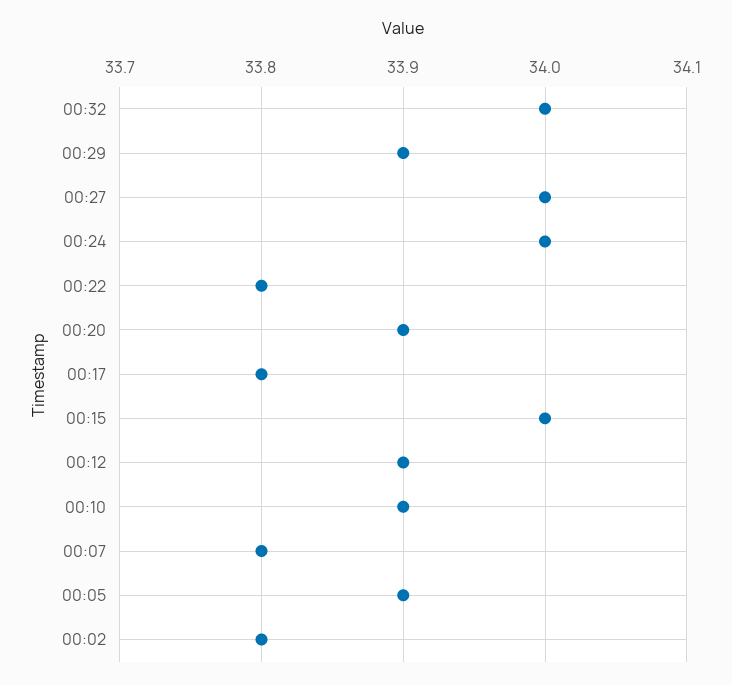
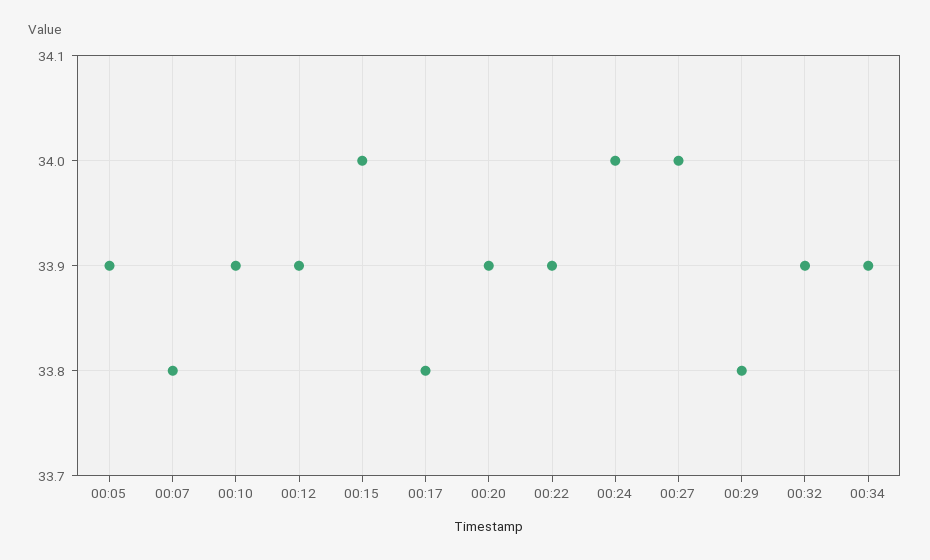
00:32: 34 -> 33.9
00:29: 33.9 -> 33.8
00:22: 33.8 -> 33.9
00:02: 33.8 -> none
00:34: none -> 33.9

